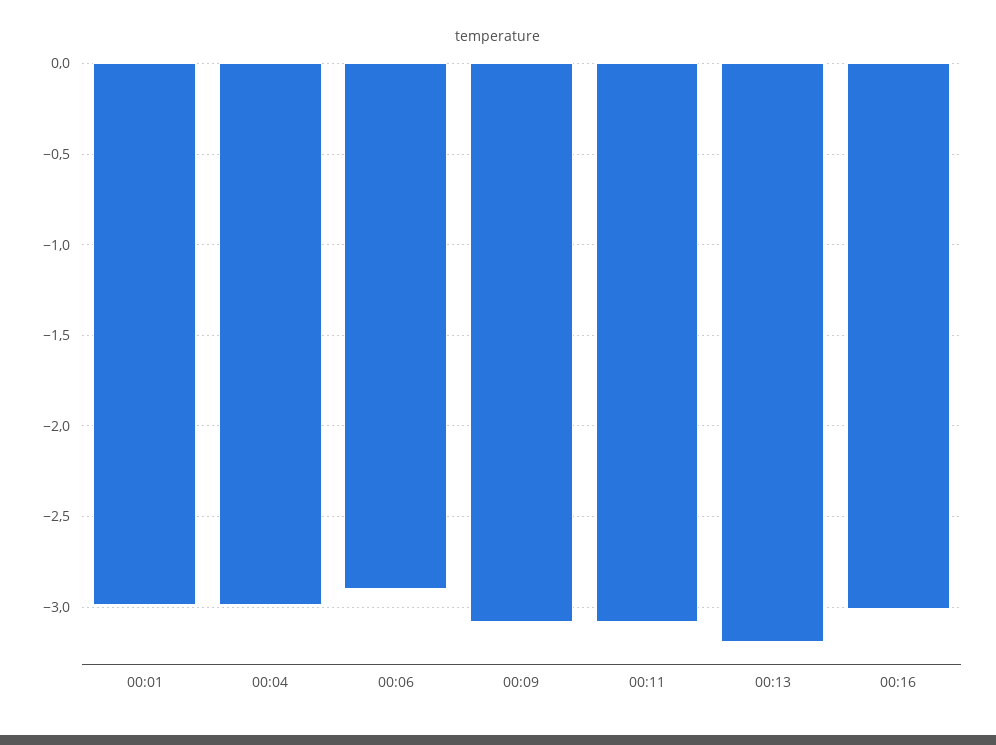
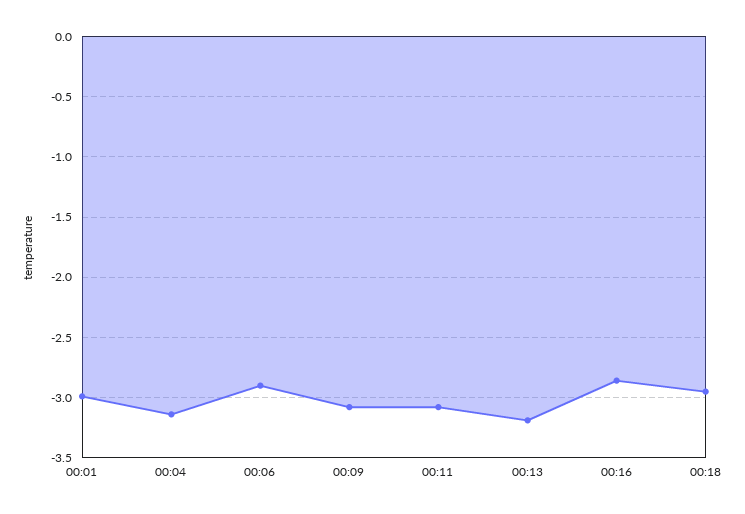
00:04: -3 -> -3.15
00:16: -3 -> -2.85
00:18: none -> -2.95

